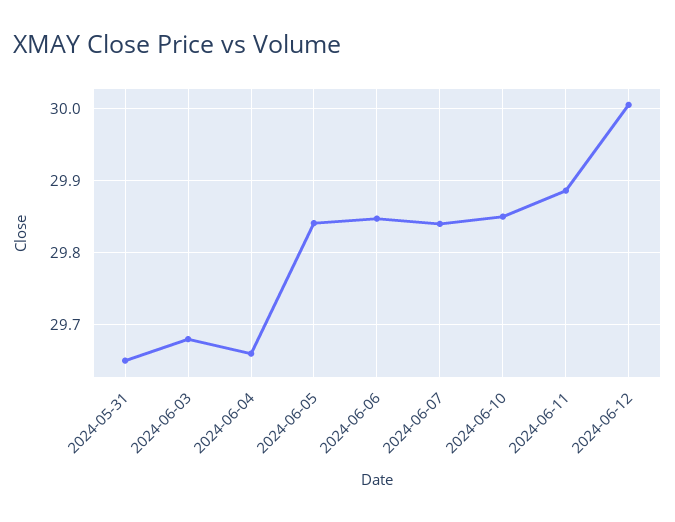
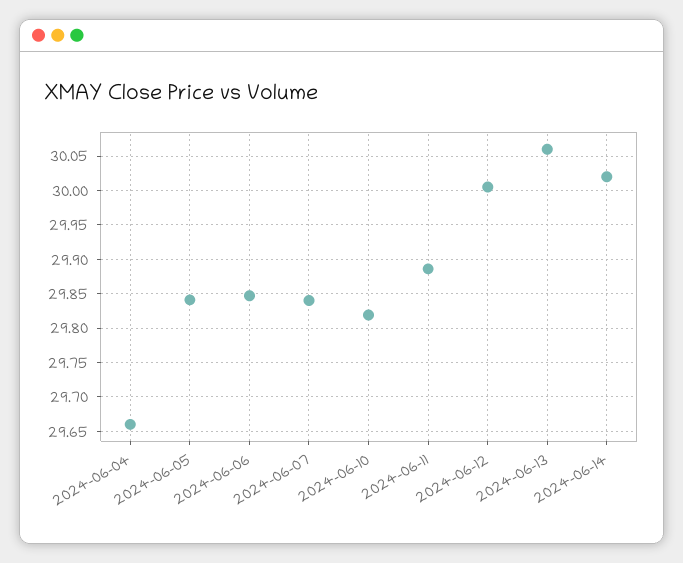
2024-05-31: 29.65 -> none
2024-06-03: 29.68 -> none
2024-06-10: 29.85 -> 29.82
2024-06-13: none -> 30.06
2024-06-14: none -> 30.02

